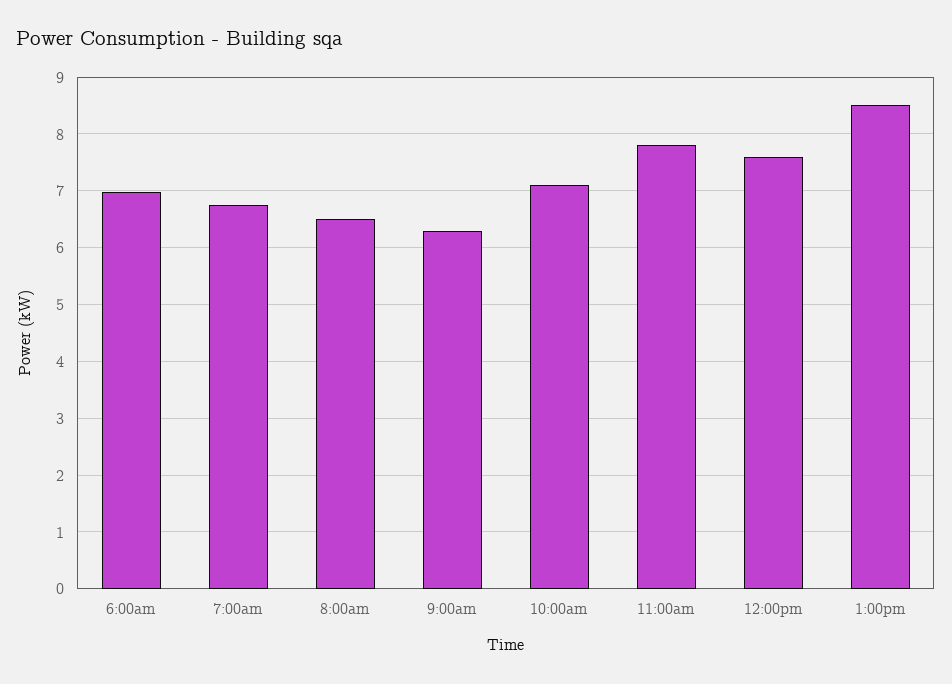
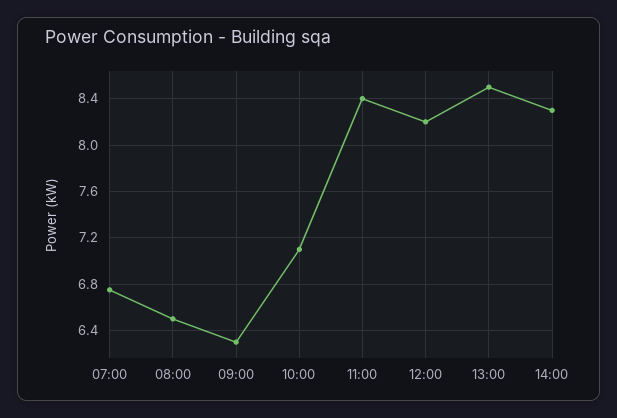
6:00am: 7 -> none
11:00am: 7.8 -> 8.4
12:00pm: 7.6 -> 8.2
14:00: none -> 8.3

